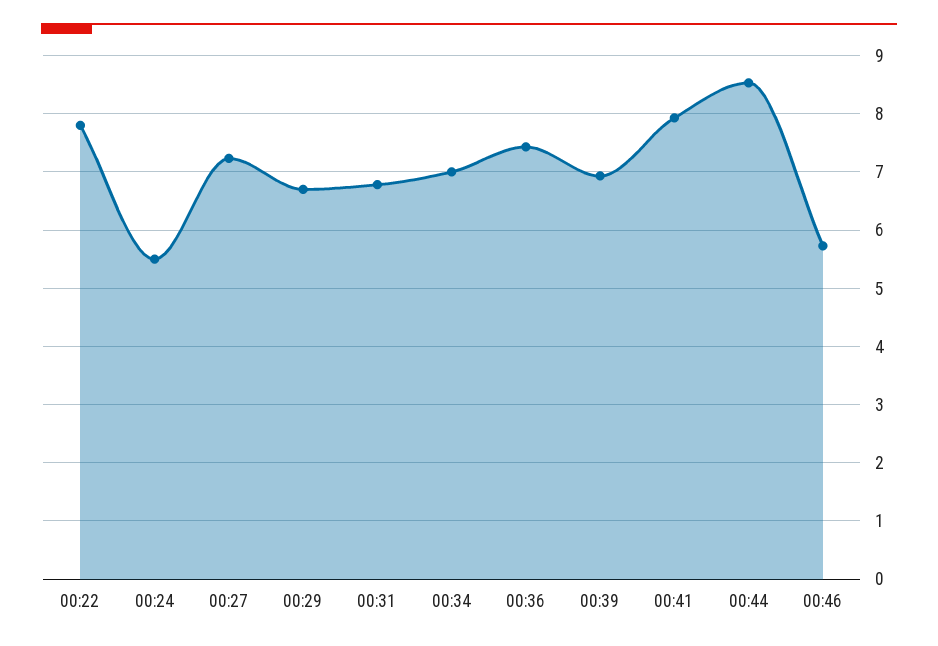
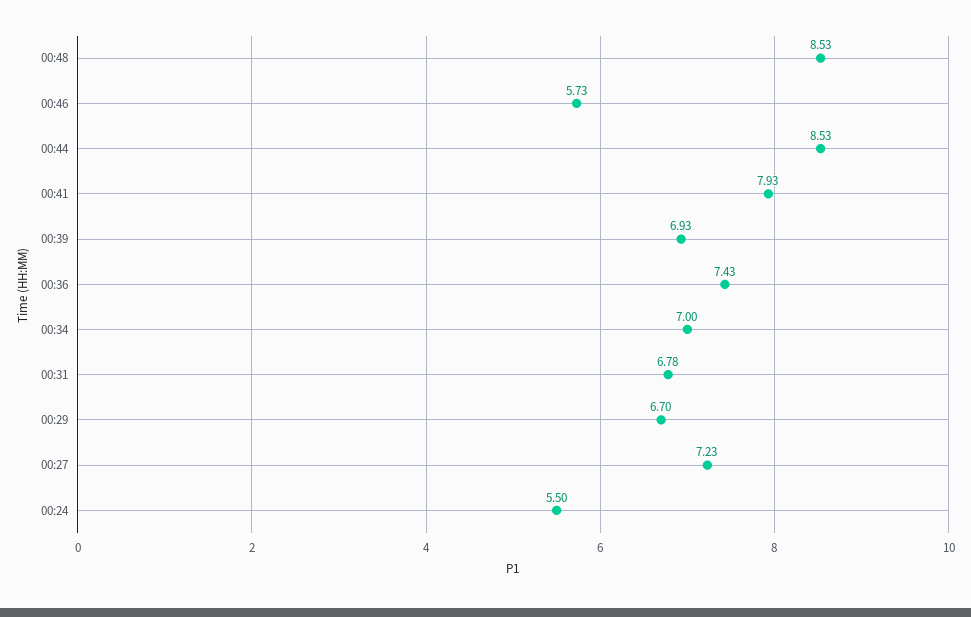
00:22: 7.8 -> none
00:48: none -> 8.53

